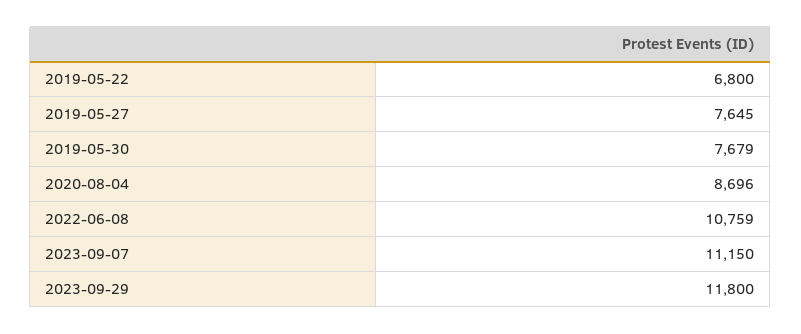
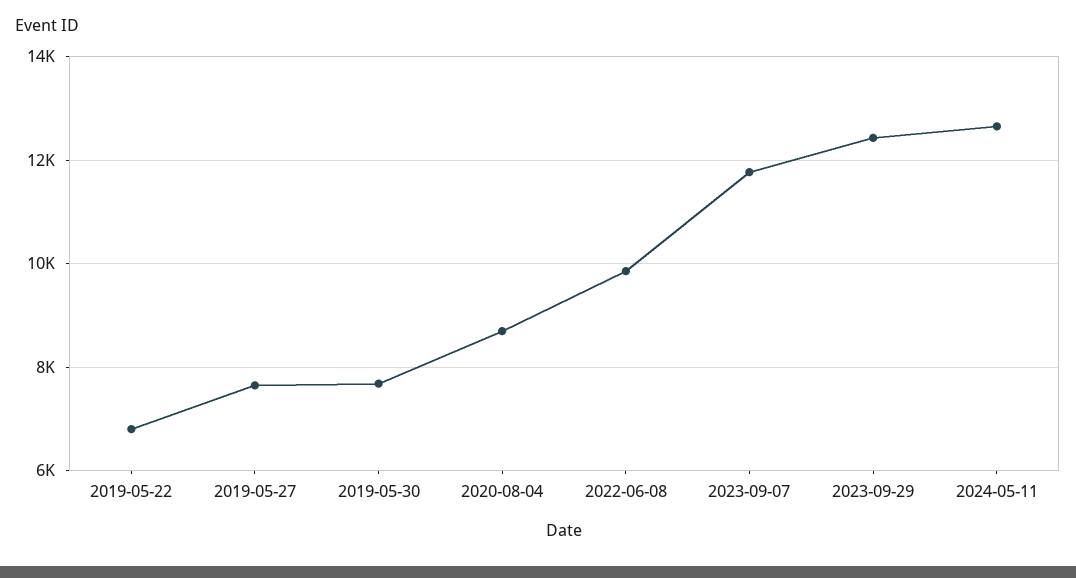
2022-06-08: 10759 -> 9800
2023-09-07: 11150 -> 11800
2023-09-29: 11800 -> 12400
2024-05-11: none -> 12600

